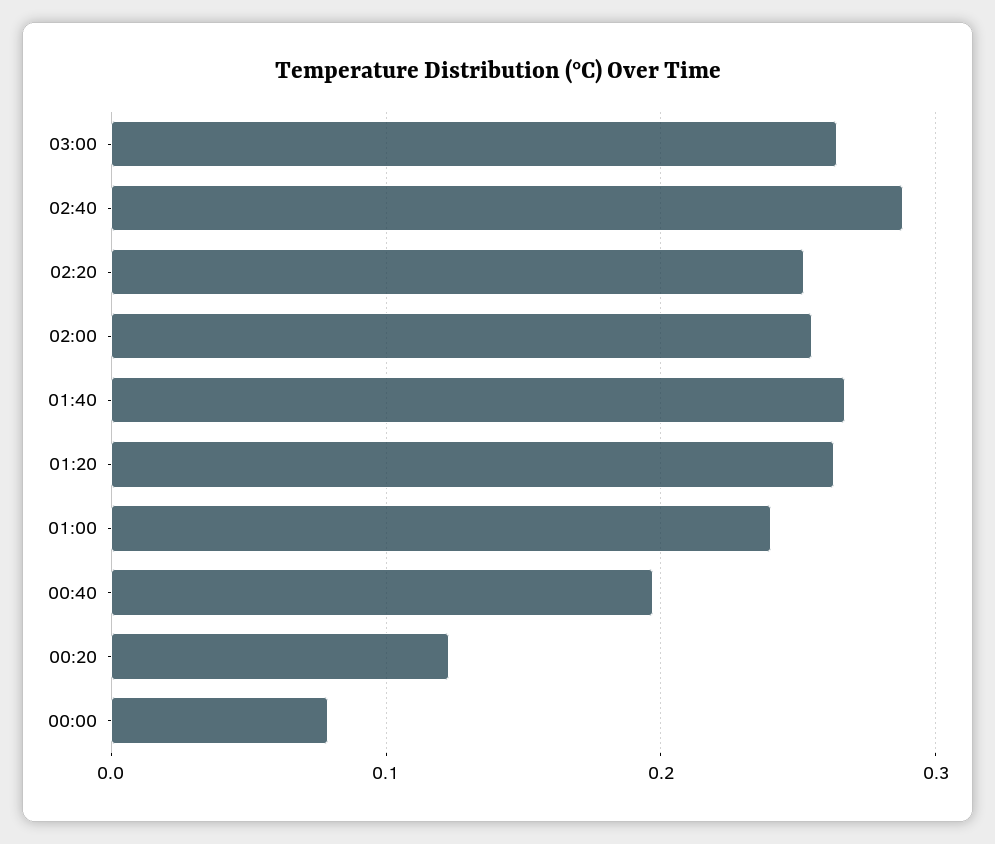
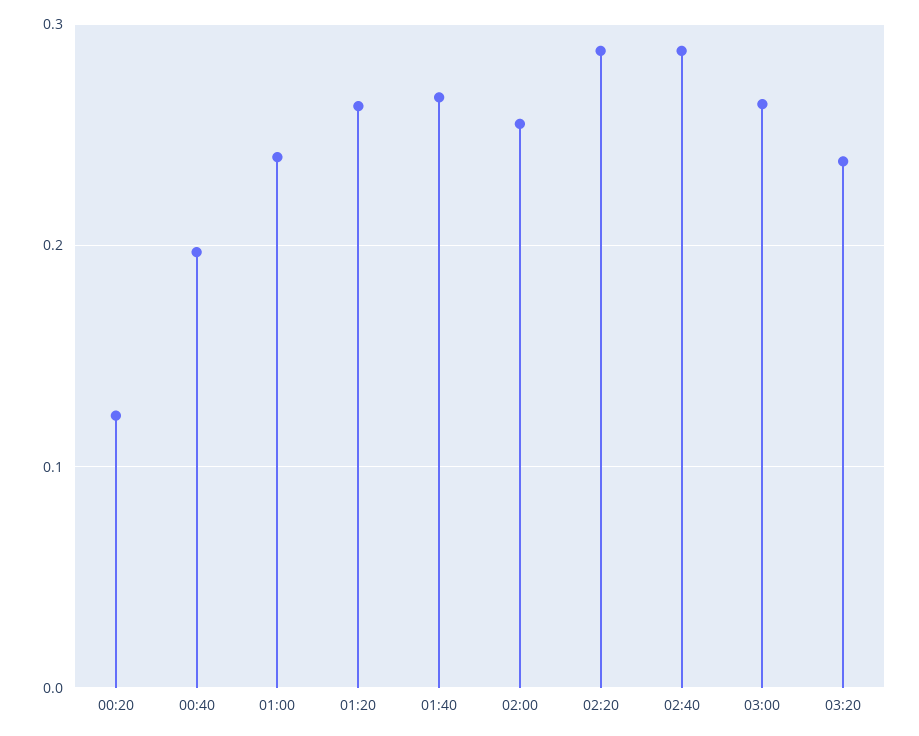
02:20: 0.25 -> 0.29
00:00: 0.08 -> none
03:20: none -> 0.24

